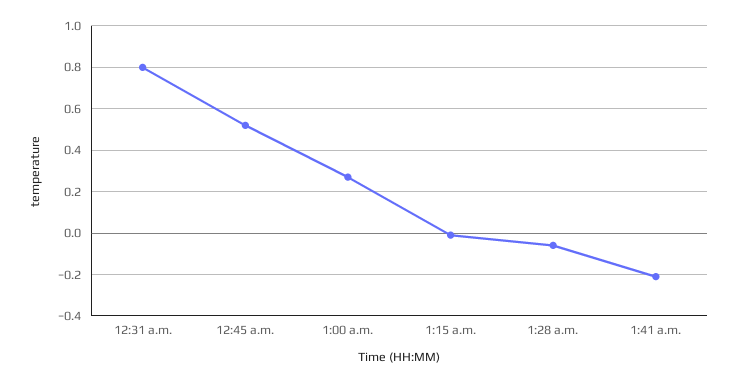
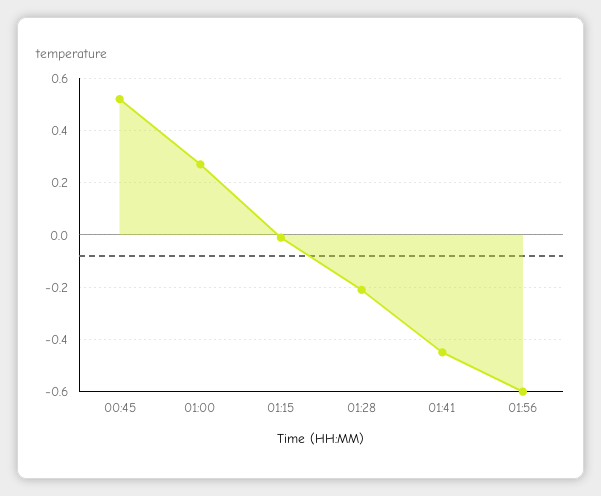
12:31 a.m.: 0.8 -> none
1:28 a.m.: -0.05 -> -0.2
1:41 a.m.: -0.2 -> -0.45
01:56: none -> -0.6

